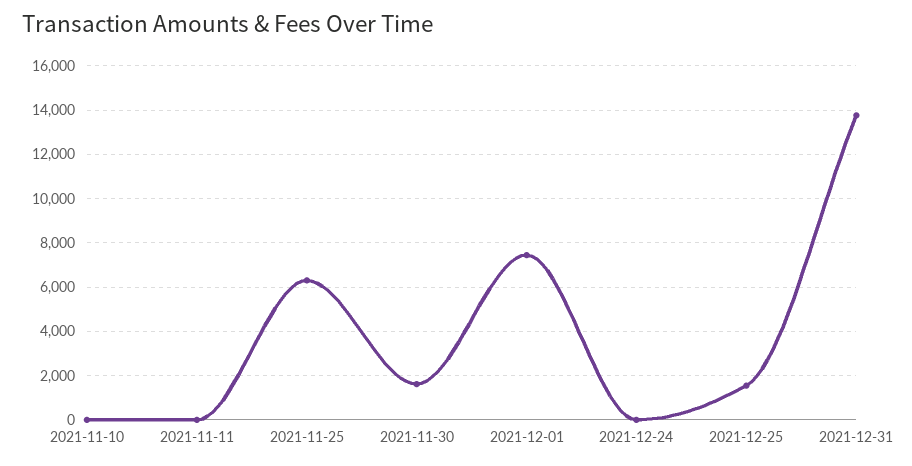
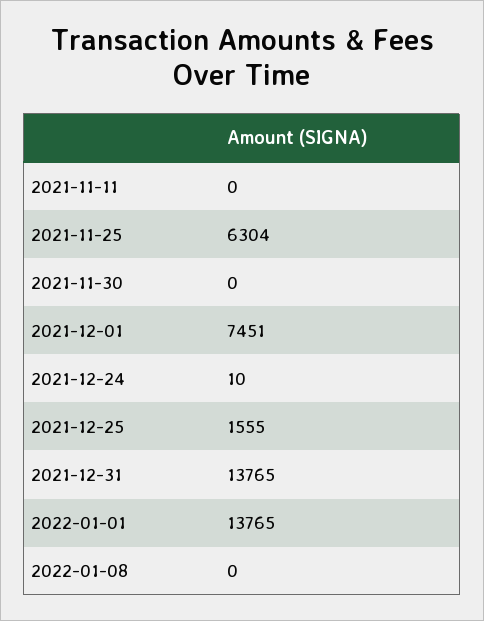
2021-11-10: 0 -> none
2021-11-30: 1500 -> 0
2022-01-01: none -> 13765
2022-01-08: none -> 0

